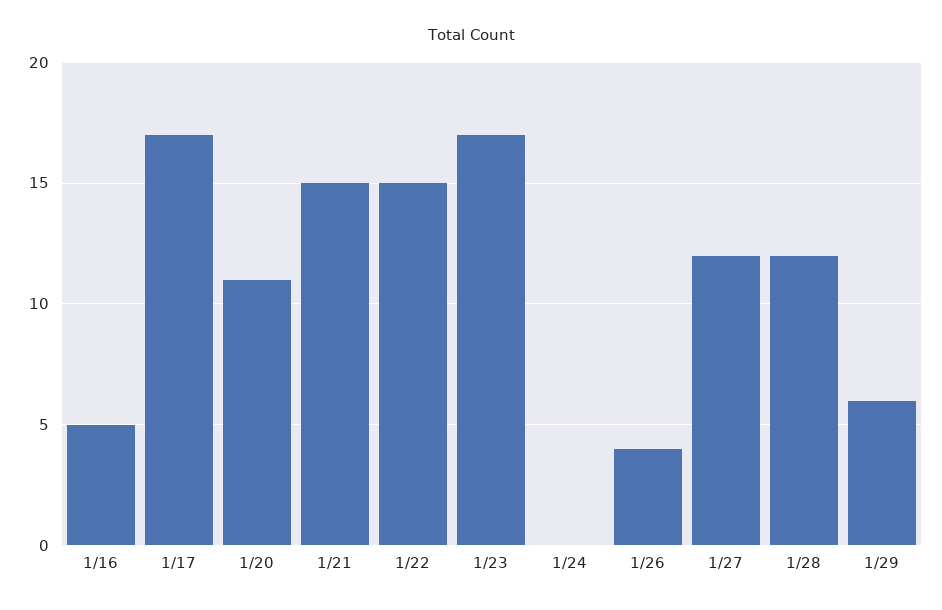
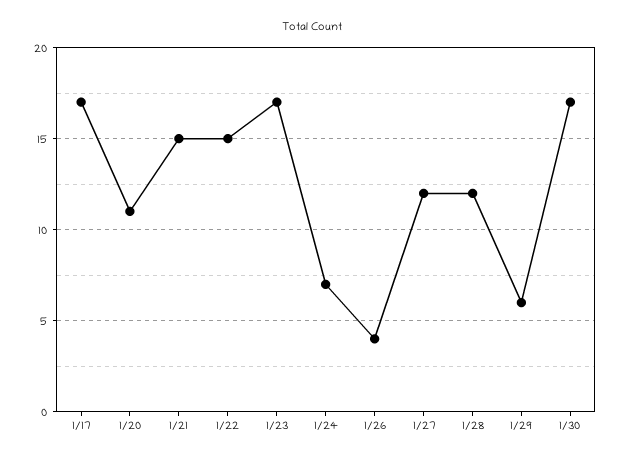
1/16: 5 -> none
1/24: 0 -> 7
1/30: none -> 17

